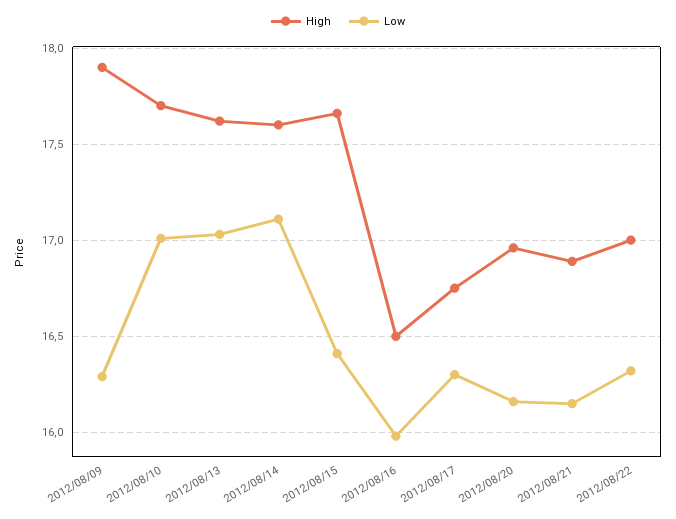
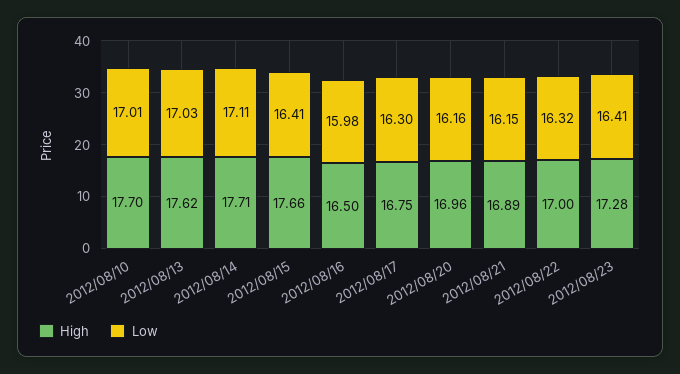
High, 2012/08/09: 17.9 -> none
Low, 2012/08/09: 16.3 -> none
High, 2012/08/14: 17.6 -> 17.71
High, 2012/08/23: none -> 17.28
Low, 2012/08/23: none -> 16.41

